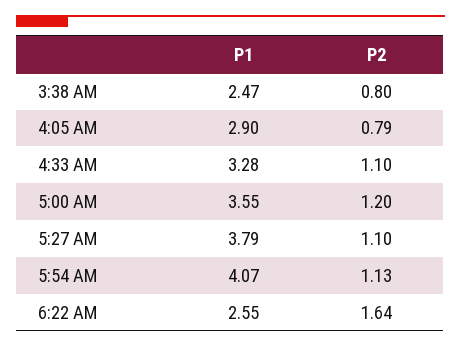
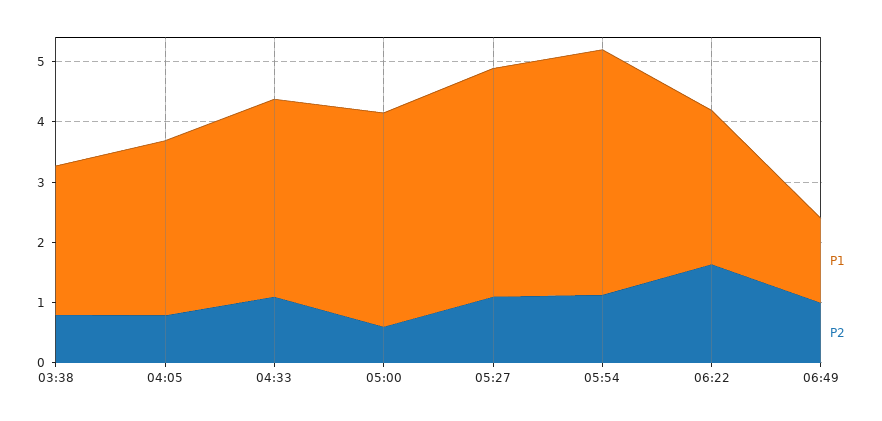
P2, 5:00 AM: 1.2 -> 0.6
P1, 06:49: none -> 1.4
P2, 06:49: none -> 1

